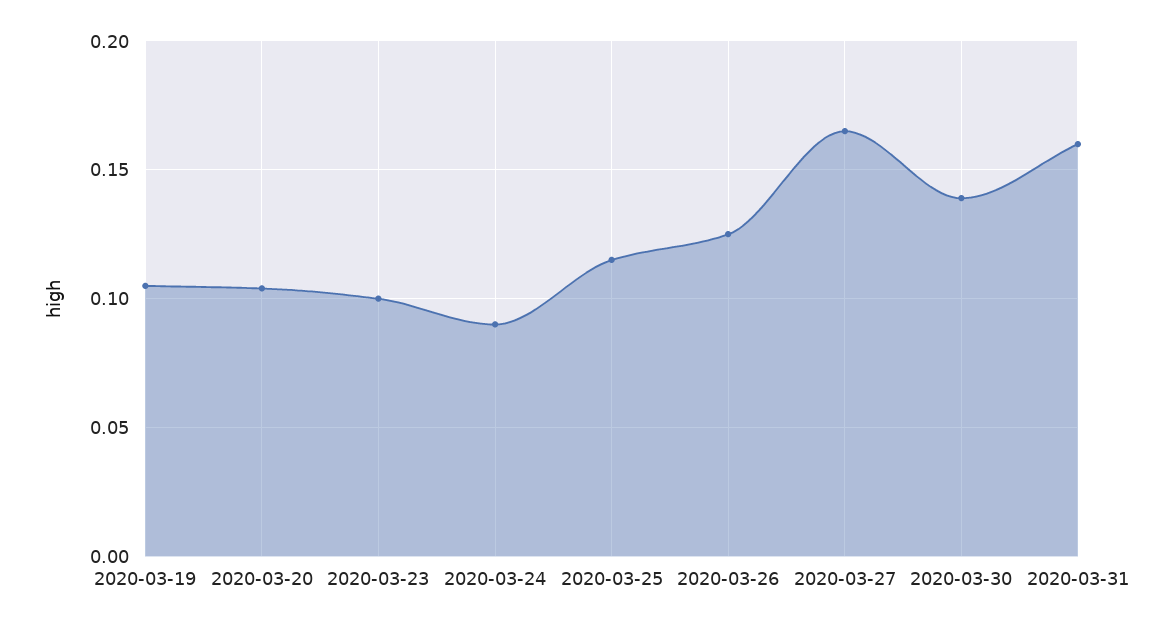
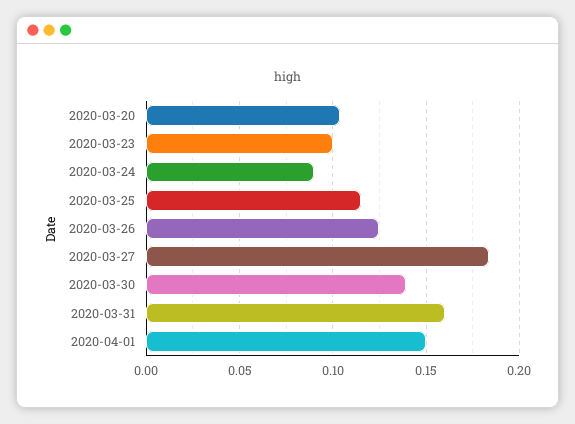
2020-03-19: 0.105 -> none
2020-03-27: 0.165 -> 0.185
2020-04-01: none -> 0.15

